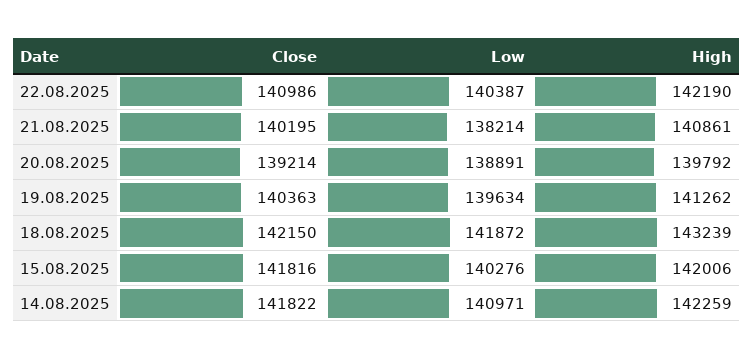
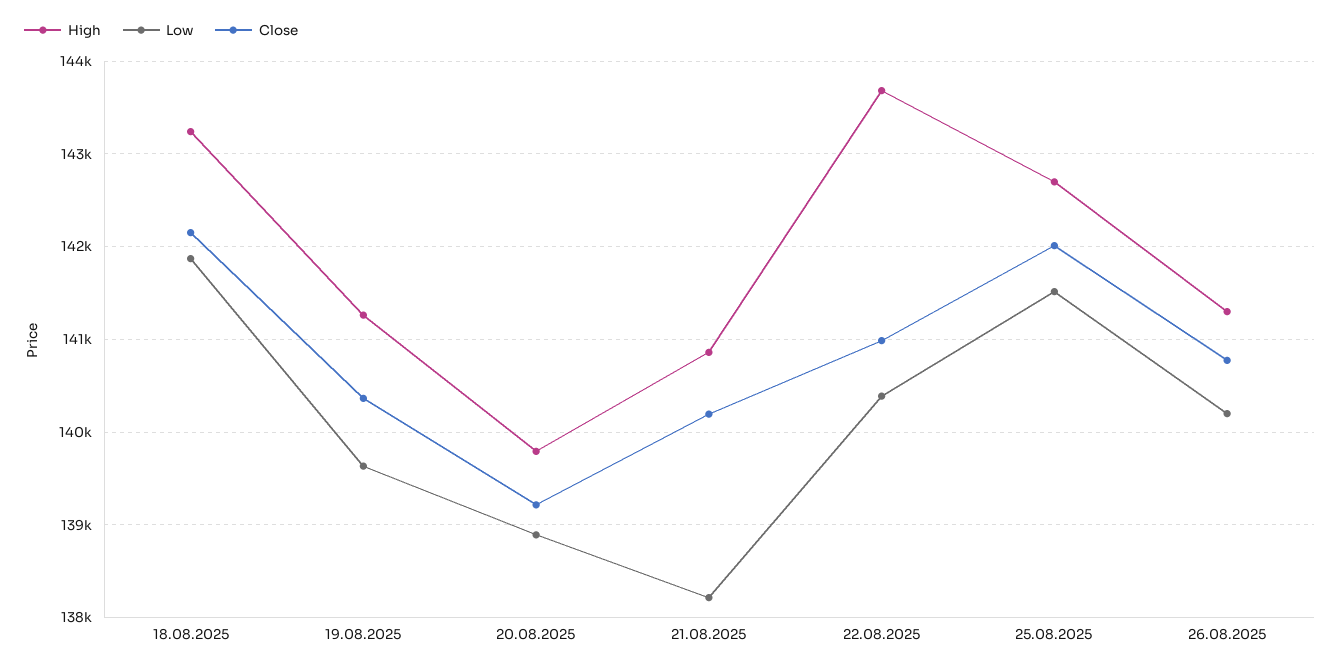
High, 22.08.2025: 142190 -> 143700
Close, 15.08.2025: 141816 -> none
Low, 15.08.2025: 140276 -> none
High, 15.08.2025: 142006 -> none
Close, 14.08.2025: 141822 -> none
Low, 14.08.2025: 140971 -> none
High, 14.08.2025: 142259 -> none
High, 25.08.2025: none -> 142700
Low, 25.08.2025: none -> 141500
Close, 25.08.2025: none -> 142000
High, 26.08.2025: none -> 141300
Low, 26.08.2025: none -> 140200
Close, 26.08.2025: none -> 140800

